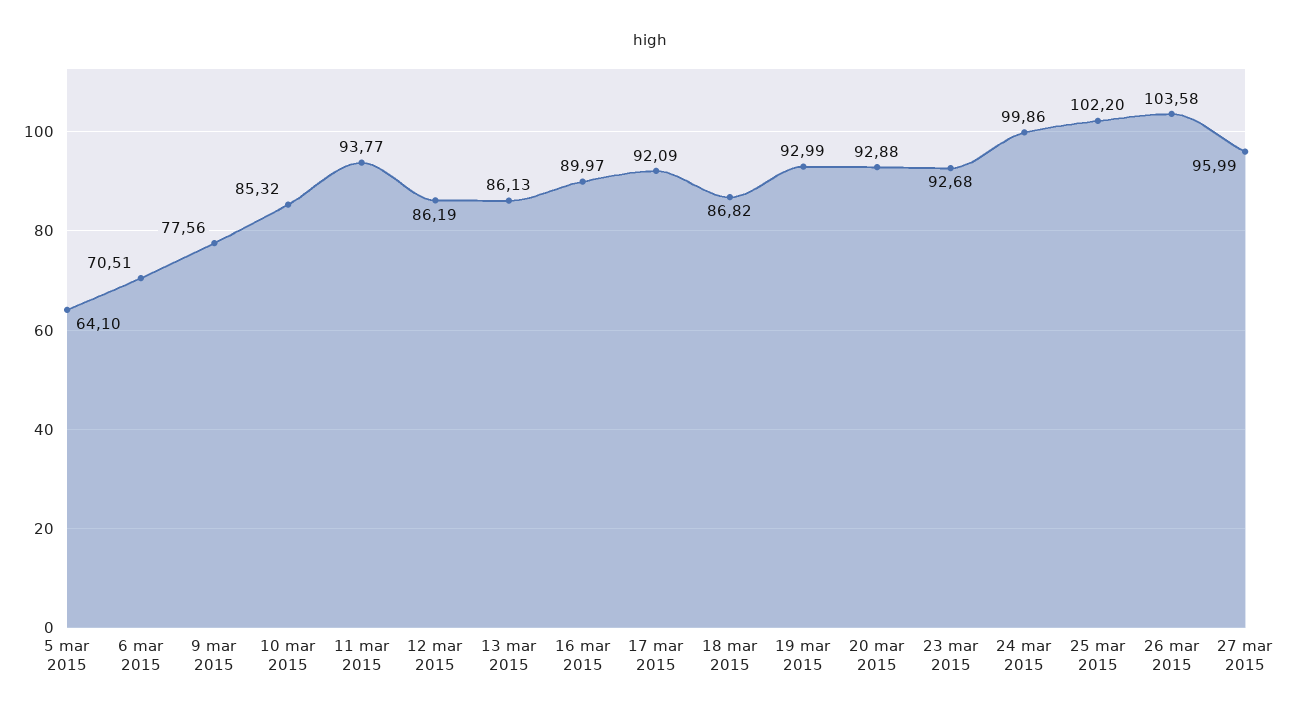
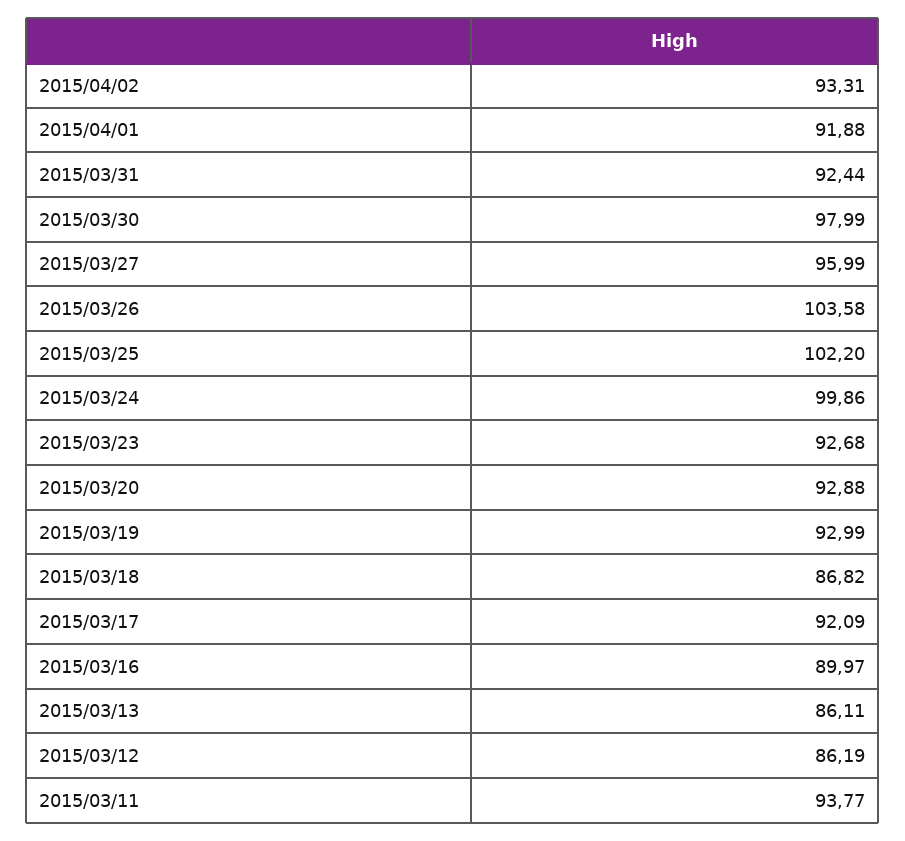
5 mar 2015: 64.1 -> none
6 mar 2015: 70.51 -> none
9 mar 2015: 77.56 -> none
10 mar 2015: 85.32 -> none
13 mar 2015: 86.13 -> 86.11
2015/04/02: none -> 93.31
2015/04/01: none -> 91.88
2015/03/31: none -> 92.44
2015/03/30: none -> 97.99

